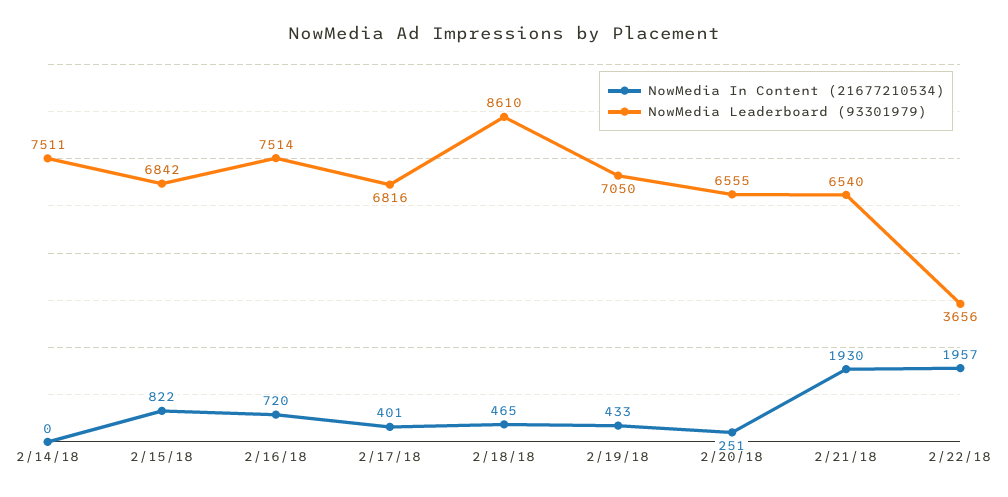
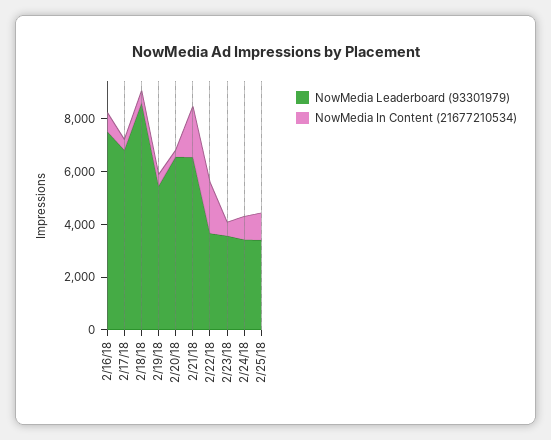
NowMedia In Content (21677210534), 2/14/18: 0 -> none
NowMedia Leaderboard (93301979), 2/14/18: 7511 -> none
NowMedia In Content (21677210534), 2/15/18: 822 -> none
NowMedia Leaderboard (93301979), 2/15/18: 6842 -> none
NowMedia Leaderboard (93301979), 2/19/18: 7050 -> 5500
NowMedia Leaderboard (93301979), 2/23/18: none -> 3500
NowMedia In Content (21677210534), 2/23/18: none -> 500
NowMedia Leaderboard (93301979), 2/24/18: none -> 3500
NowMedia In Content (21677210534), 2/24/18: none -> 1000
NowMedia Leaderboard (93301979), 2/25/18: none -> 3500
NowMedia In Content (21677210534), 2/25/18: none -> 1000

